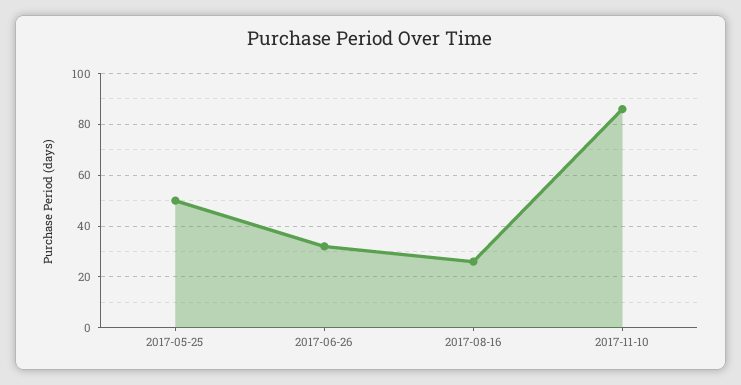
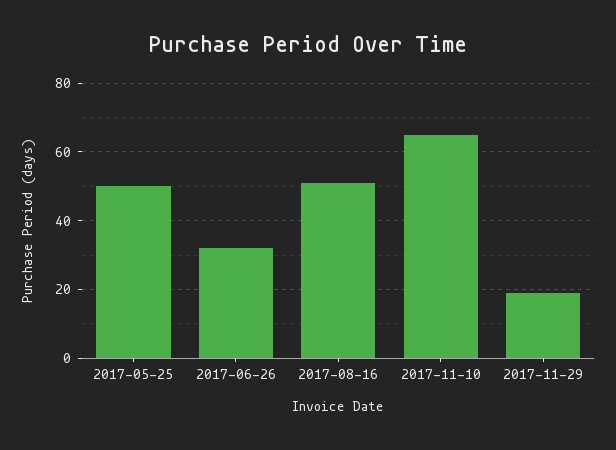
2017-08-16: 25 -> 50
2017-11-10: 85 -> 65
2017-11-29: none -> 20

